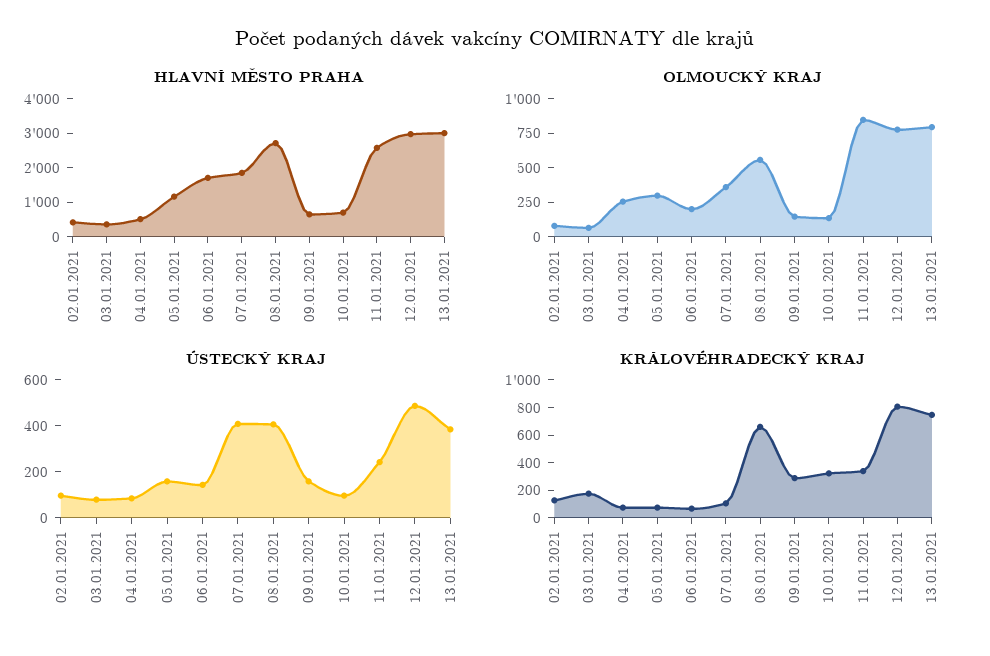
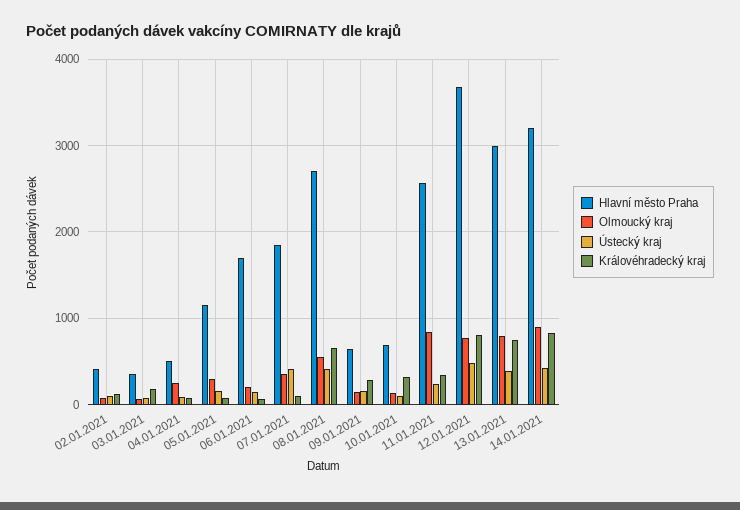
HLAVNÍ MĚSTO PRAHA, 12.01.2021: 3000 -> 3700
HLAVNÍ MĚSTO PRAHA, 14.01.2021: none -> 3200
OLMOUCKÝ KRAJ, 14.01.2021: none -> 900
ÚSTECKÝ KRAJ, 14.01.2021: none -> 400
KRÁLOVÉHRADECKÝ KRAJ, 14.01.2021: none -> 800

